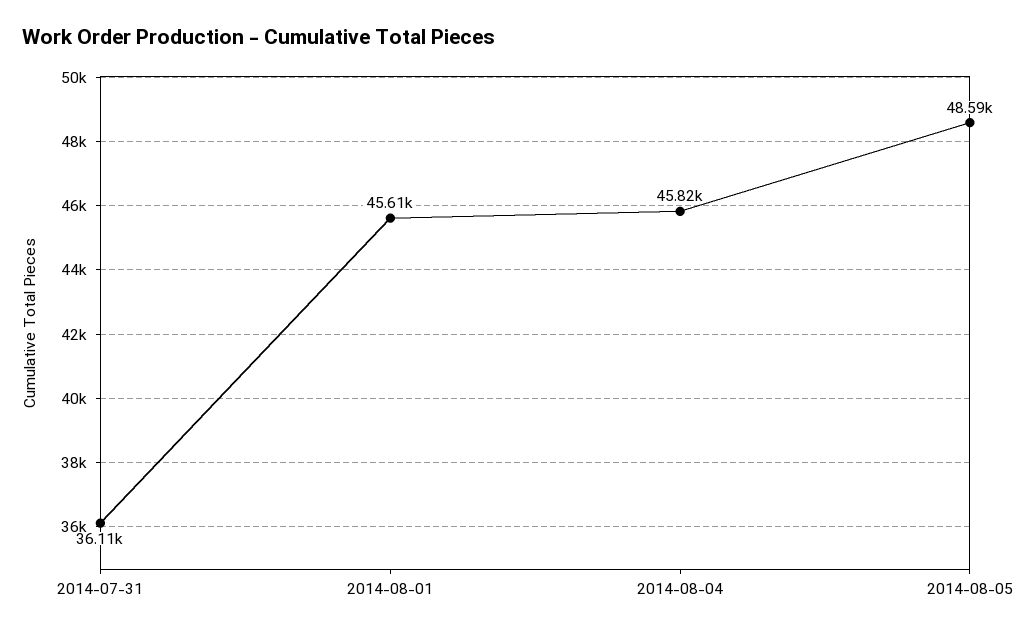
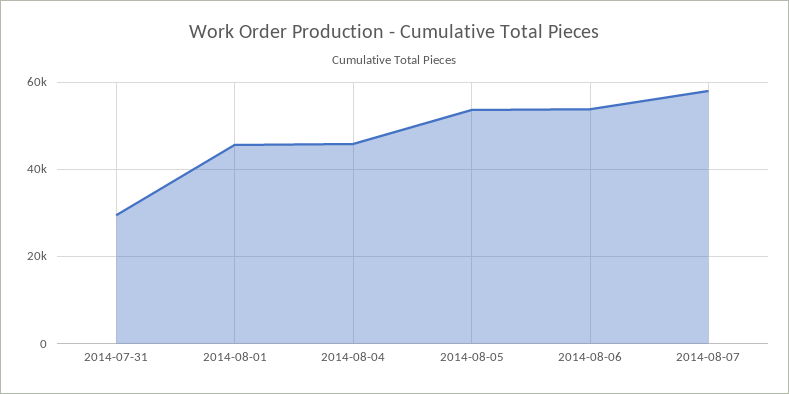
2014-07-31: 36110 -> 30000
2014-08-05: 48590 -> 54000
2014-08-06: none -> 54000
2014-08-07: none -> 58000

